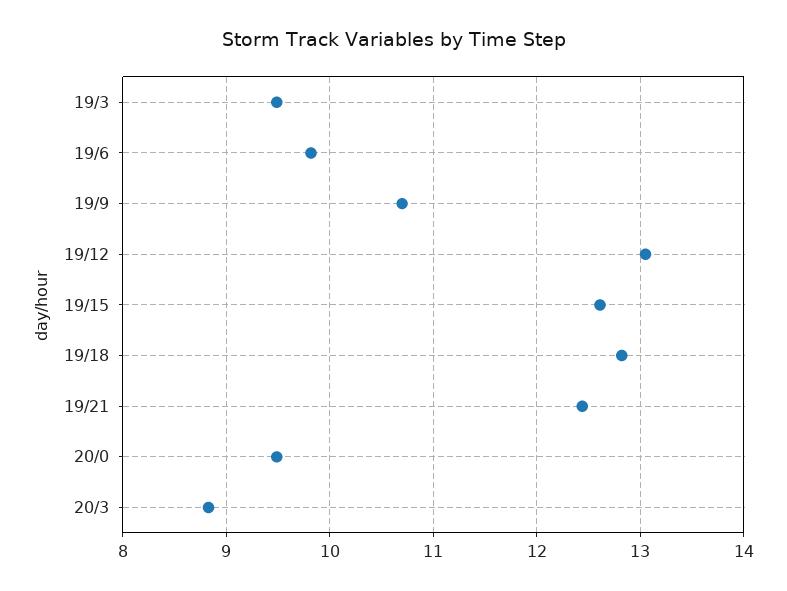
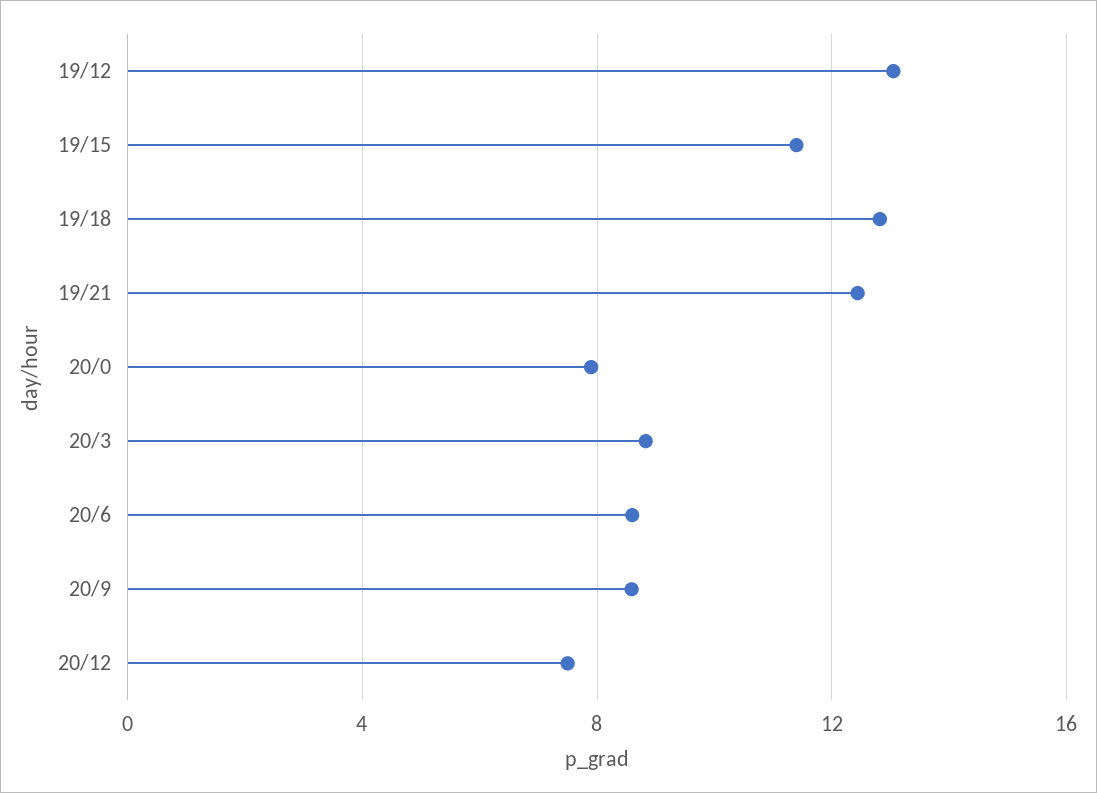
19/3: 9.5 -> none
19/6: 9.8 -> none
19/9: 10.7 -> none
19/15: 12.6 -> 11.5
20/0: 9.5 -> 8
20/6: none -> 8.5
20/9: none -> 8.5
20/12: none -> 7.5

